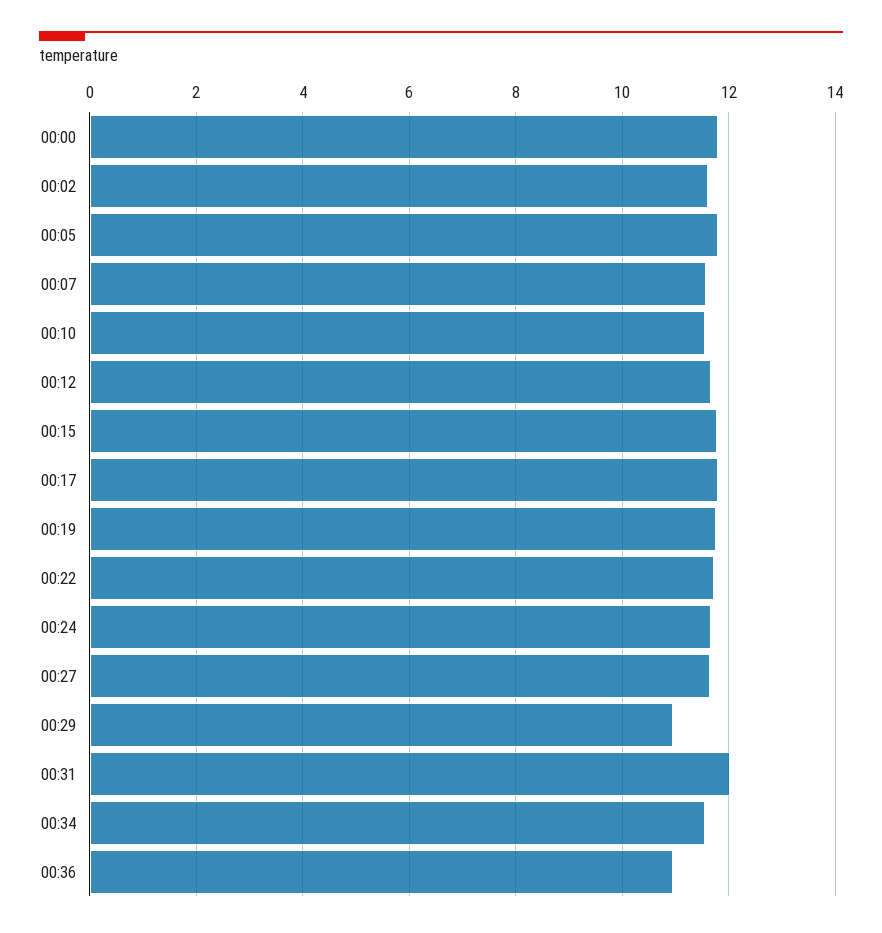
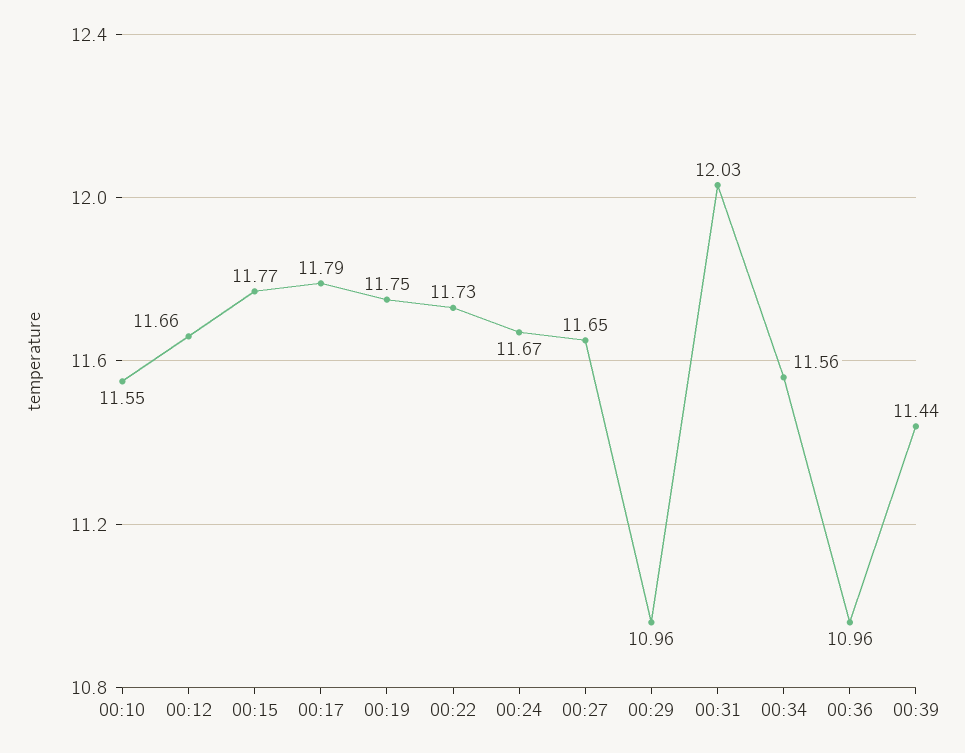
00:00: 11.8 -> none
00:02: 11.6 -> none
00:05: 11.8 -> none
00:07: 11.6 -> none
00:39: none -> 11.44

